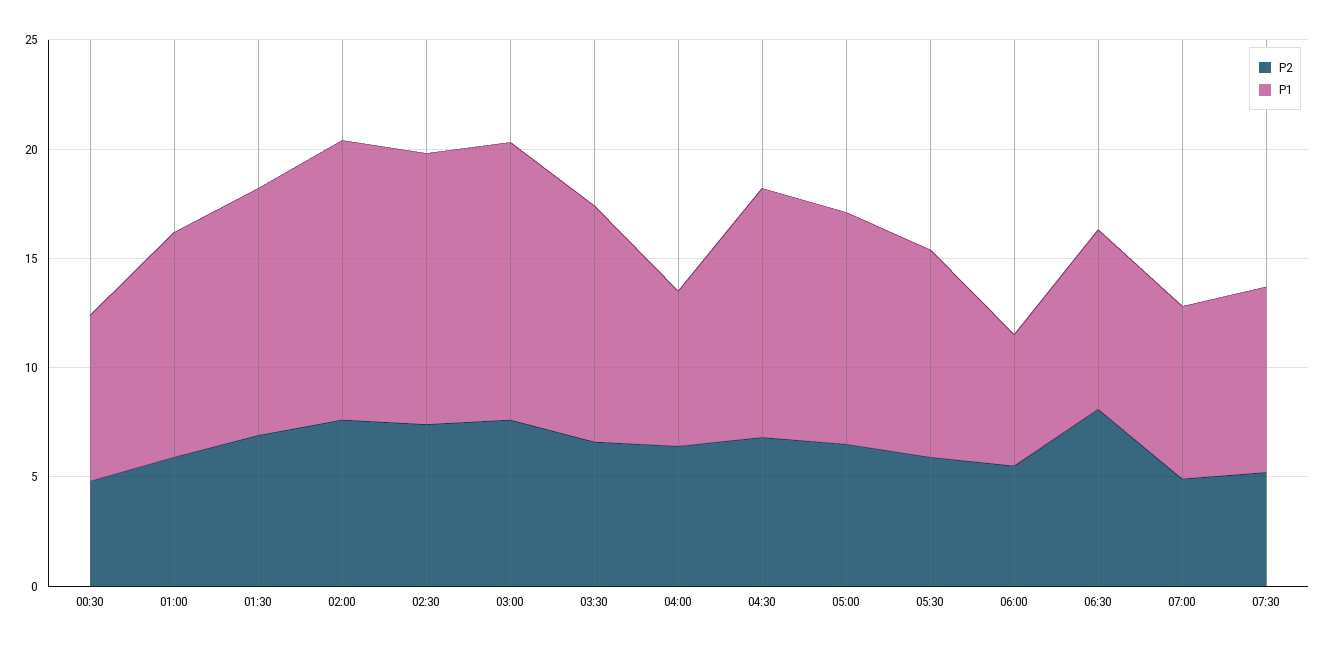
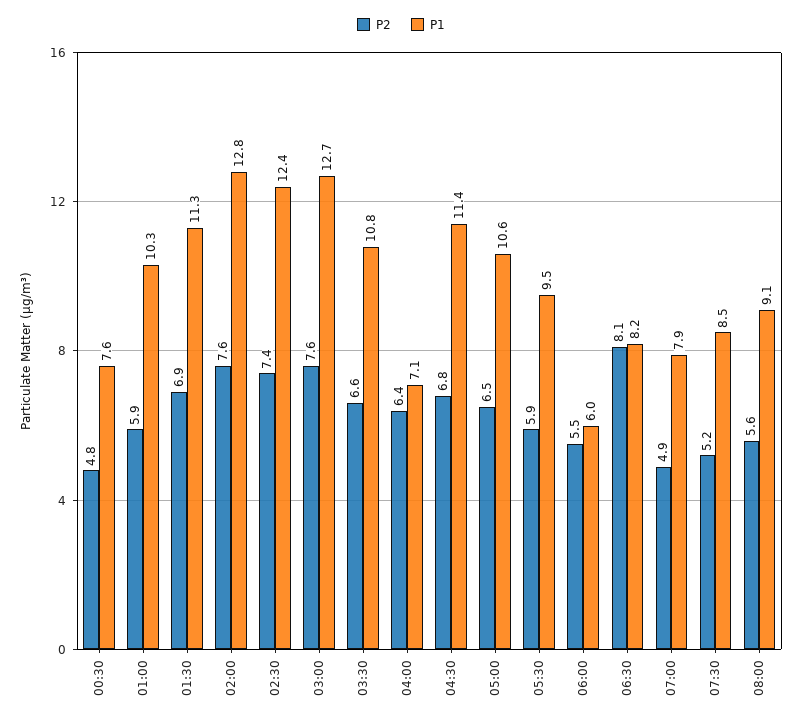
P2, 08:00: none -> 5.6
P1, 08:00: none -> 9.1

